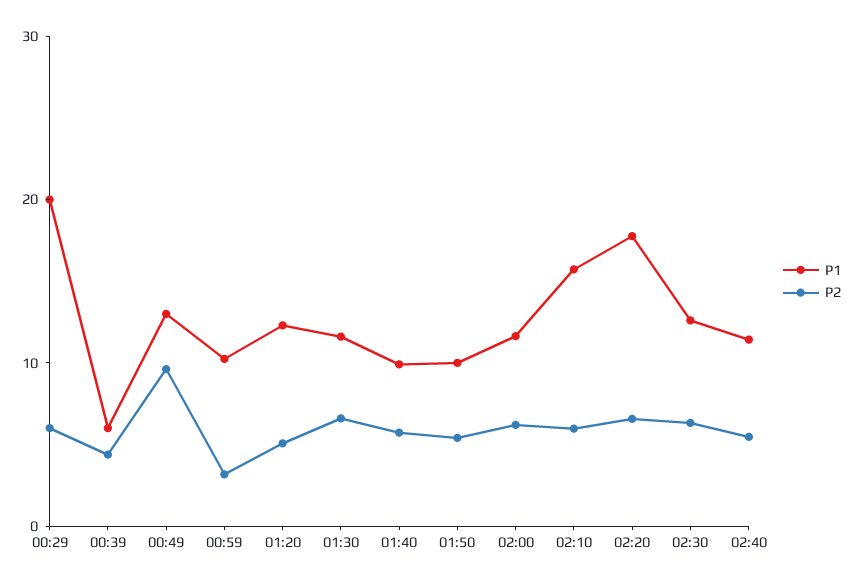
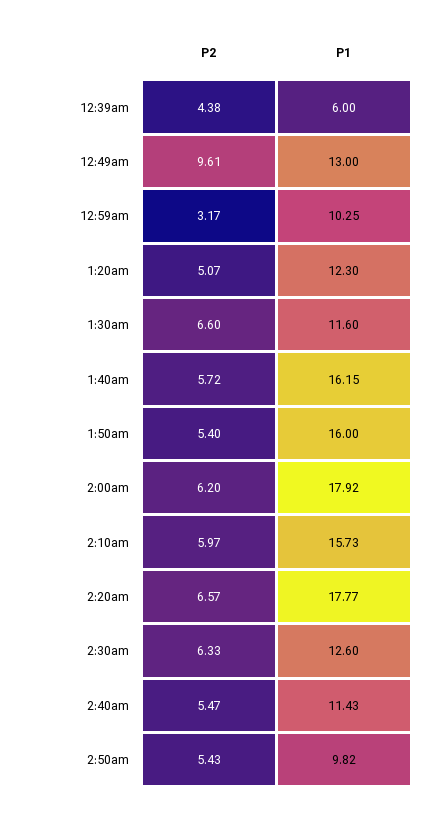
P1, 00:29: 20 -> none
P2, 00:29: 6 -> none
P1, 01:40: 10 -> 16.15
P1, 01:50: 10 -> 16
P1, 02:00: 12 -> 17.92
P2, 2:50am: none -> 5.43
P1, 2:50am: none -> 9.82

